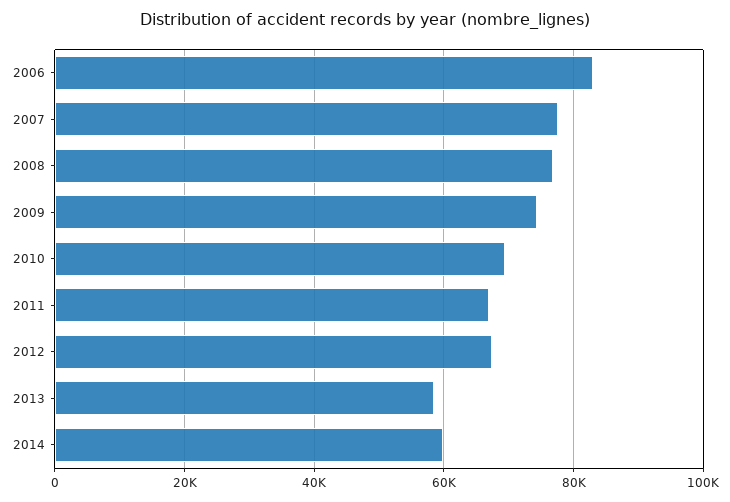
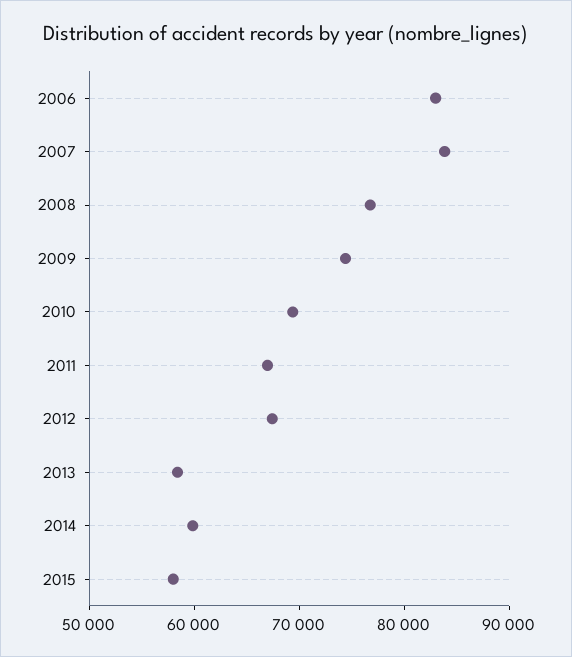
2007: 78000 -> 84000
2015: none -> 58000

